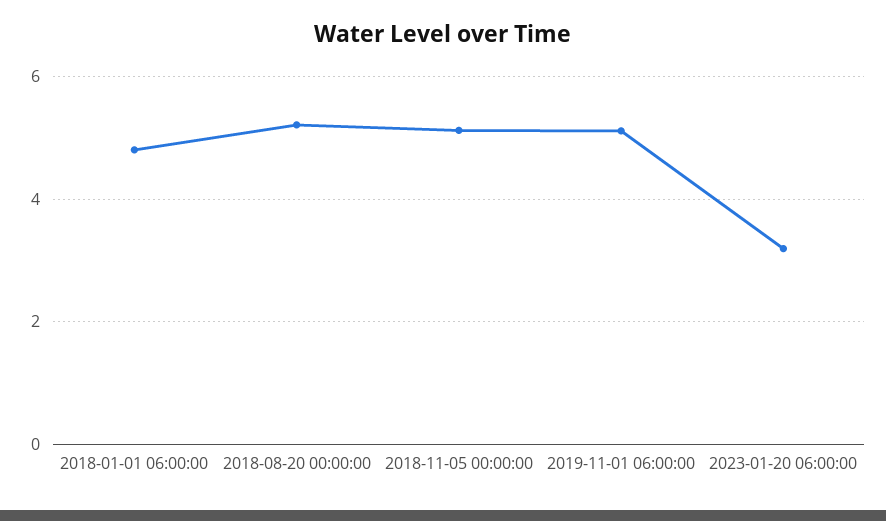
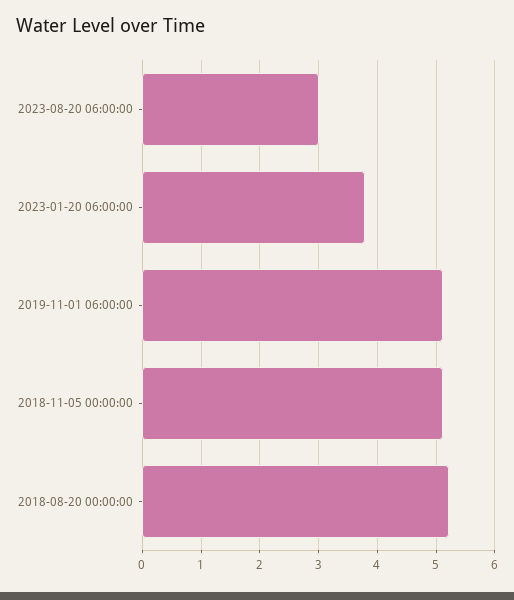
2018-01-01 06:00:00: 4.8 -> none
2023-01-20 06:00:00: 3.2 -> 3.8
2023-08-20 06:00:00: none -> 3

